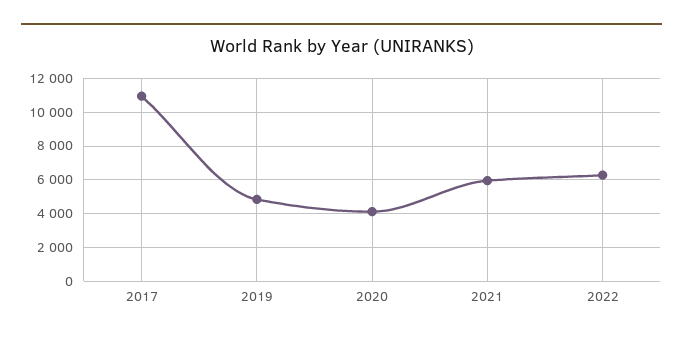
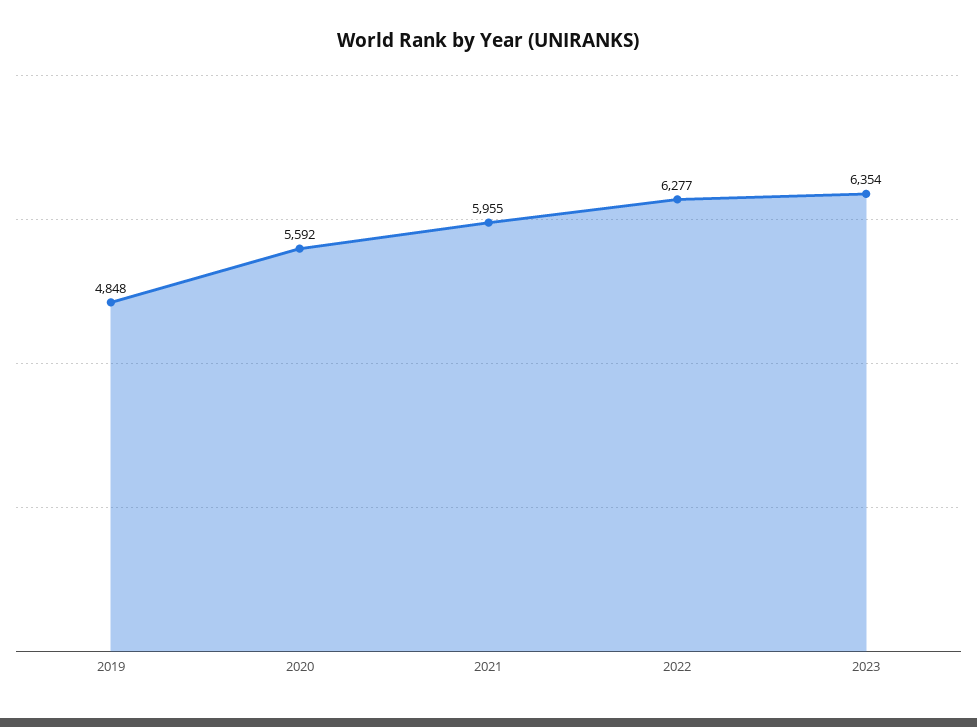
2017: 11000 -> none
2020: 4000 -> 5592
2023: none -> 6354

